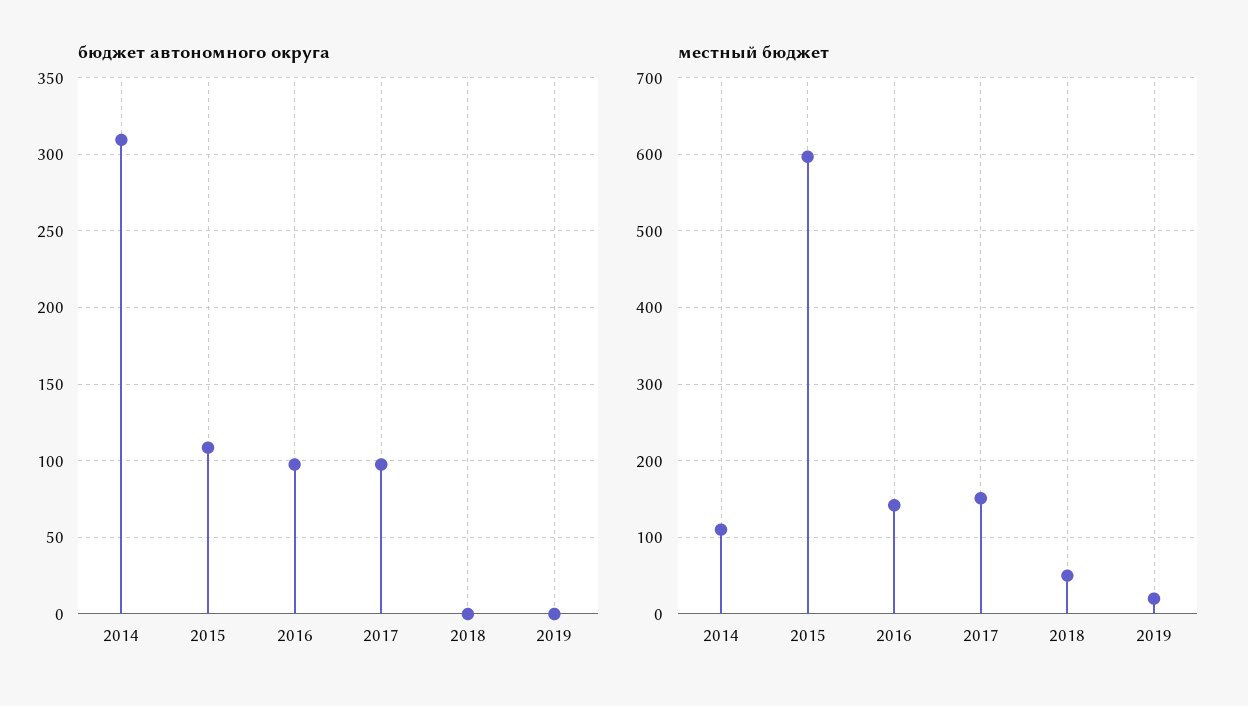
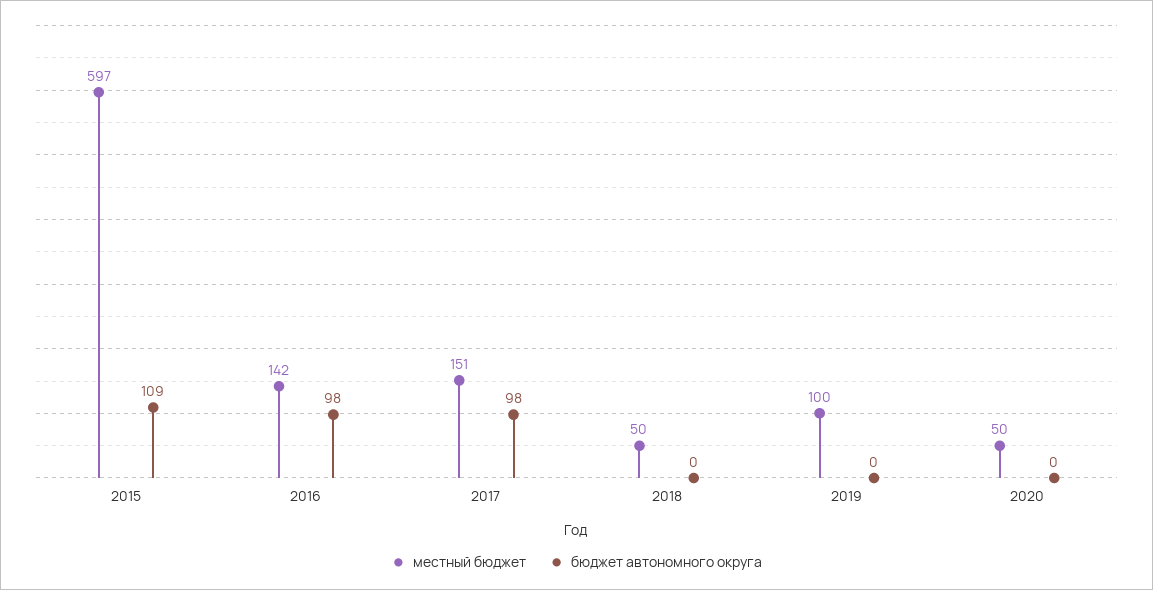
бюджет автономного округа, 2014: 310 -> none
местный бюджет, 2014: 110 -> none
местный бюджет, 2019: 20 -> 100
местный бюджет, 2020: none -> 50
бюджет автономного округа, 2020: none -> 0

